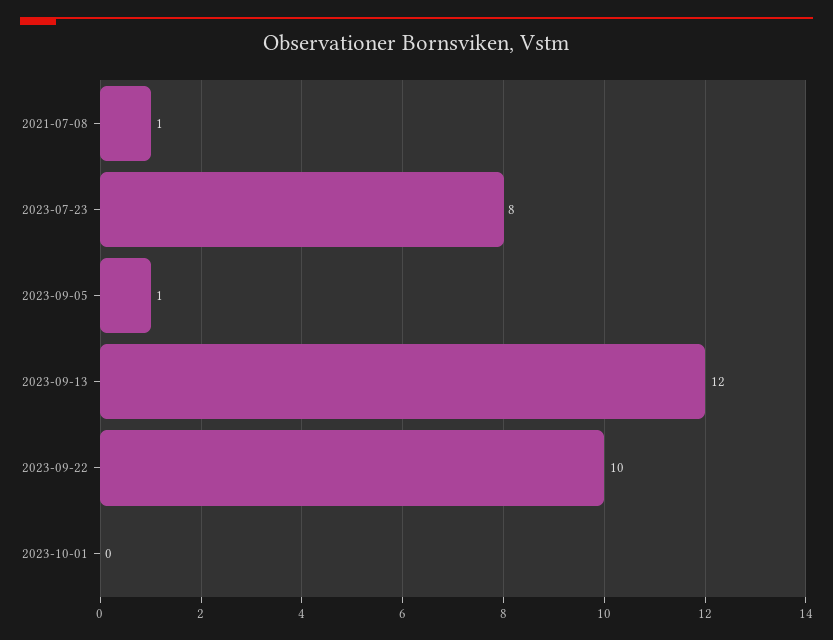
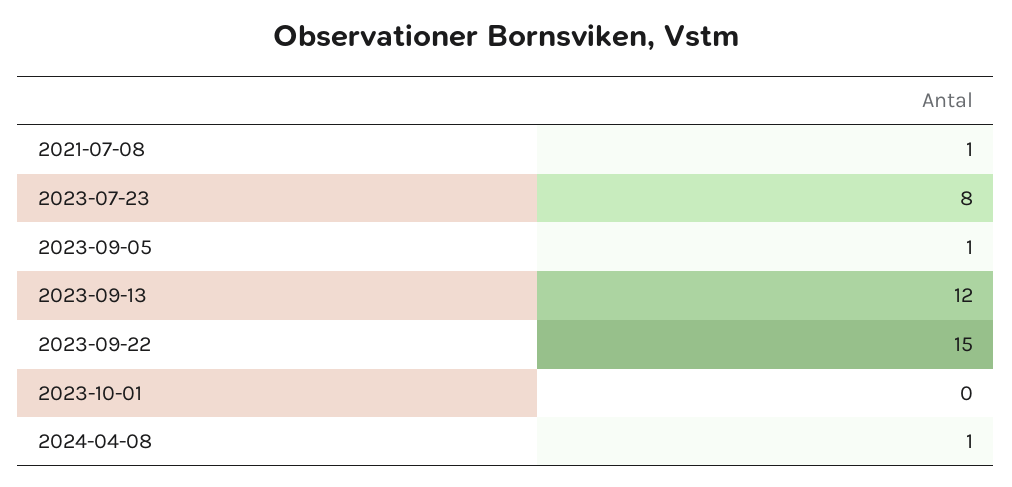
2023-09-22: 10 -> 15
2024-04-08: none -> 1

